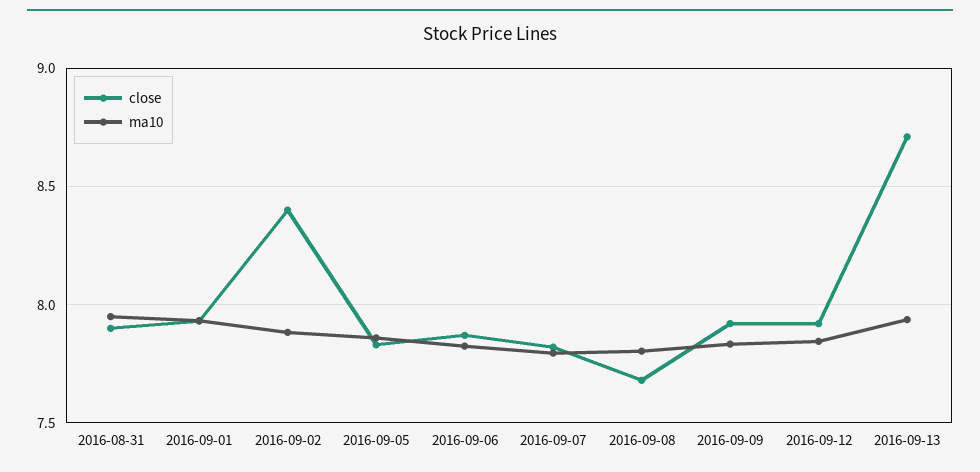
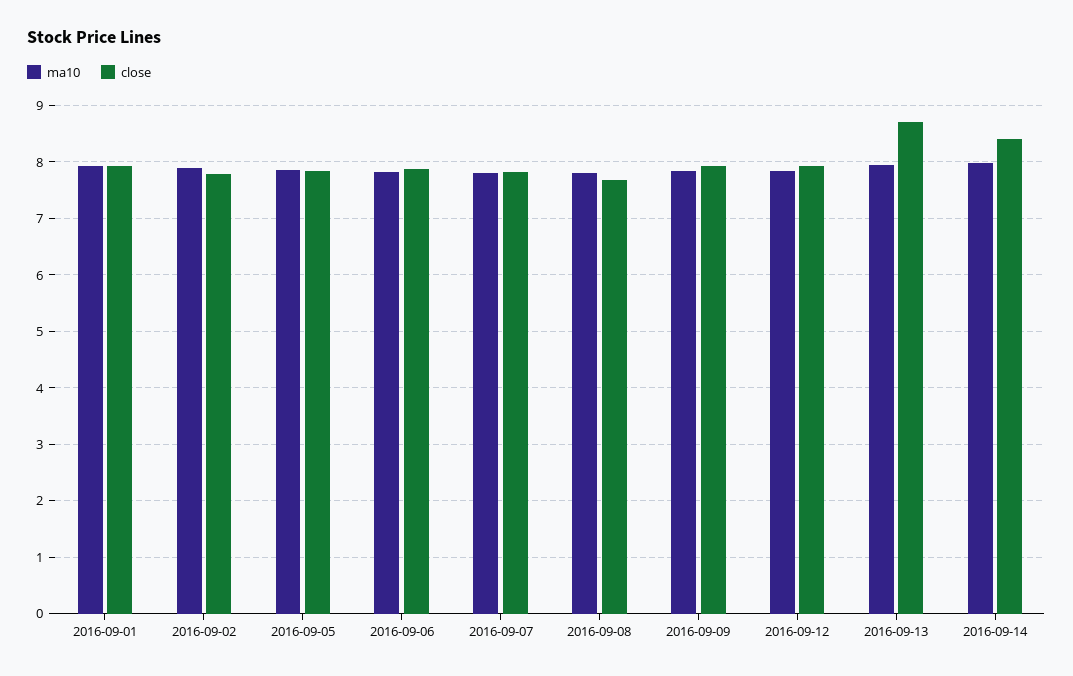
close, 2016-08-31: 7.9 -> none
ma10, 2016-08-31: 7.95 -> none
close, 2016-09-02: 8.4 -> 7.8
ma10, 2016-09-14: none -> 8
close, 2016-09-14: none -> 8.4

